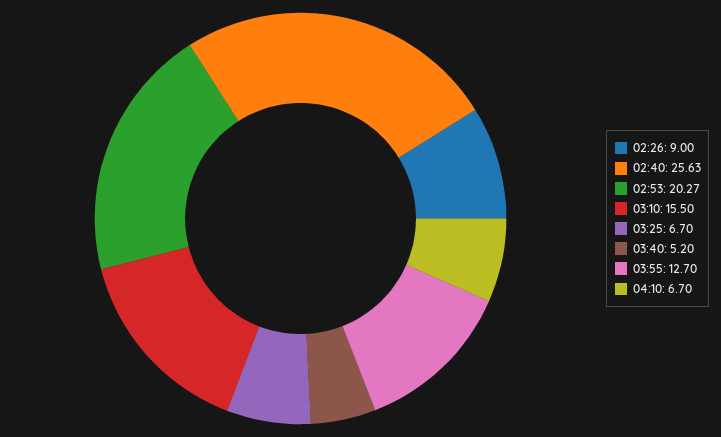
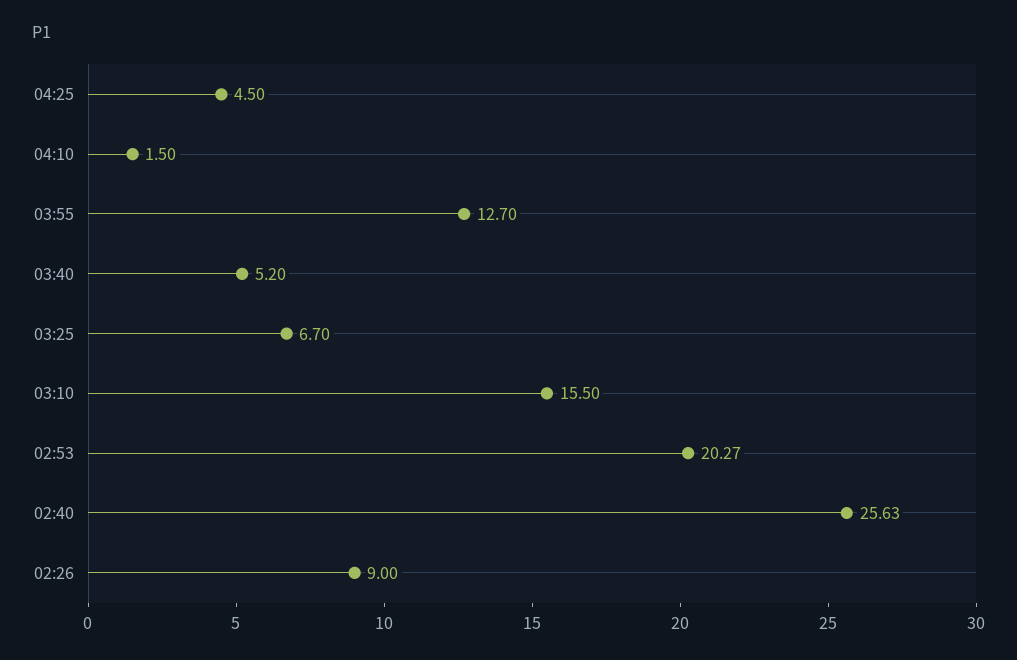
04:10: 6.7 -> 1.5
04:25: none -> 4.5

